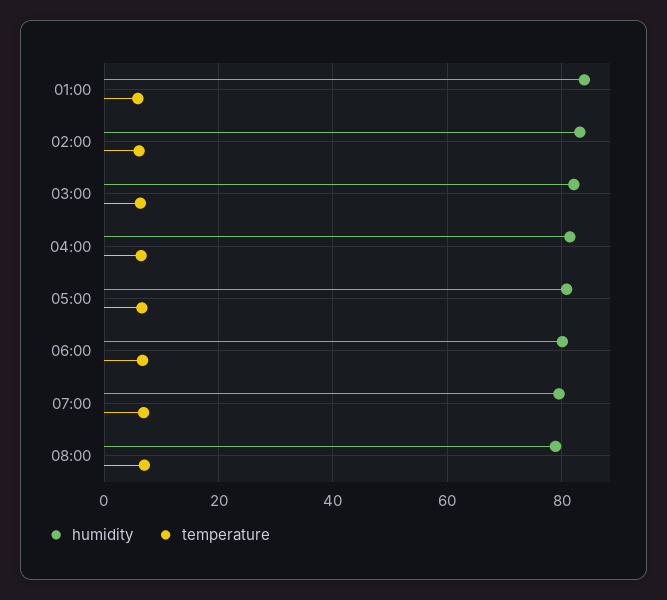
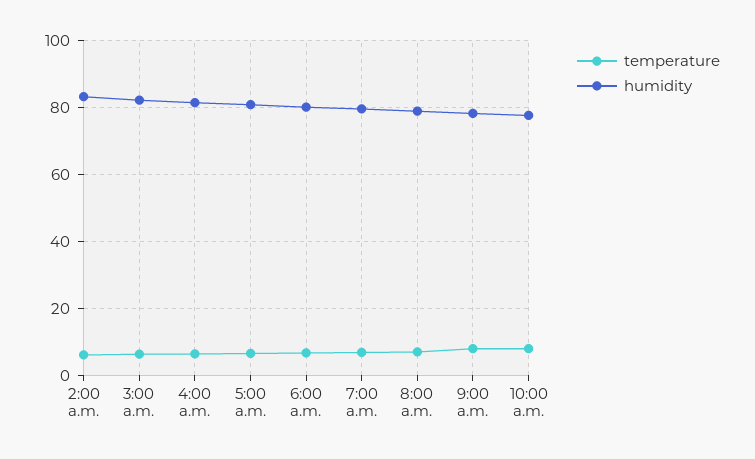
humidity, 01:00: 84 -> none
temperature, 01:00: 6 -> none
temperature, 9:00 a.m.: none -> 8
humidity, 9:00 a.m.: none -> 78
temperature, 10:00 a.m.: none -> 8
humidity, 10:00 a.m.: none -> 78

